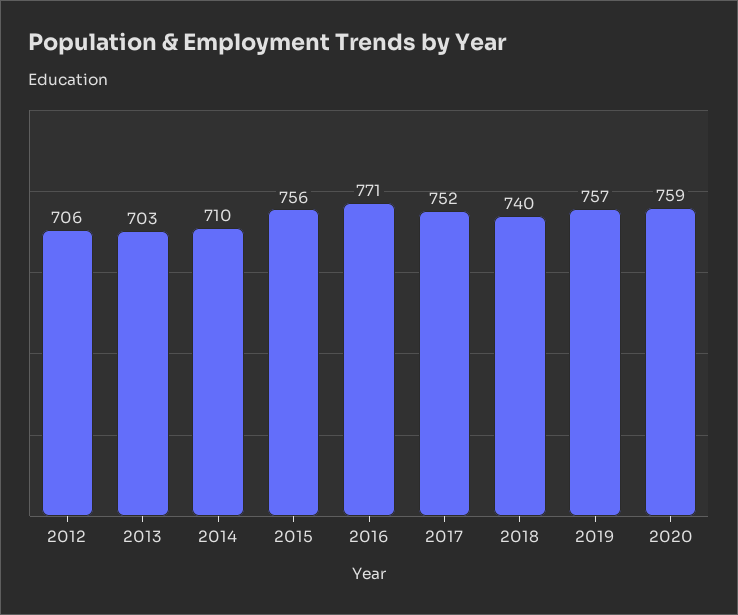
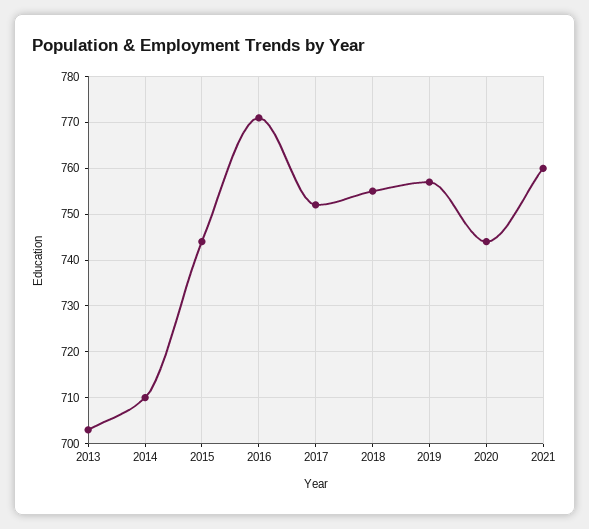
2012: 706 -> none
2015: 756 -> 745
2018: 740 -> 755
2020: 759 -> 745
2021: none -> 760

